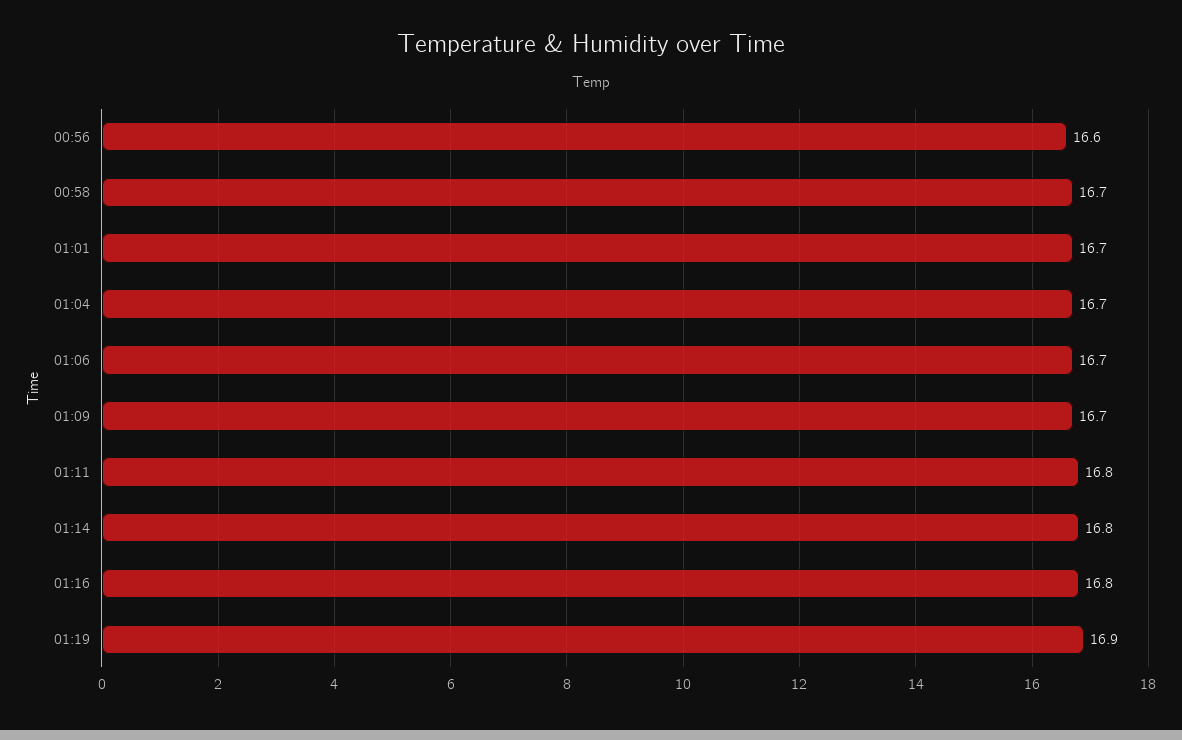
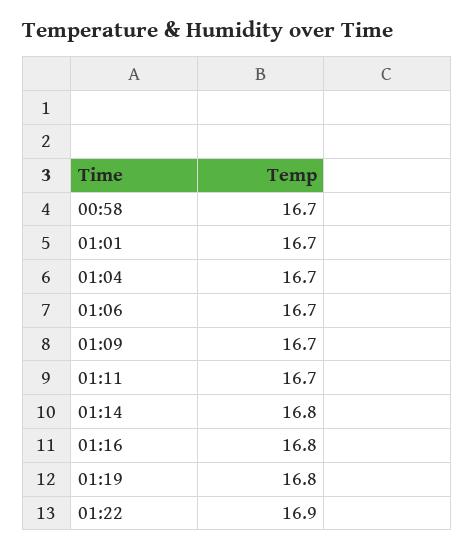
00:56: 16.6 -> none
01:11: 16.8 -> 16.7
01:19: 16.9 -> 16.8
01:22: none -> 16.9

